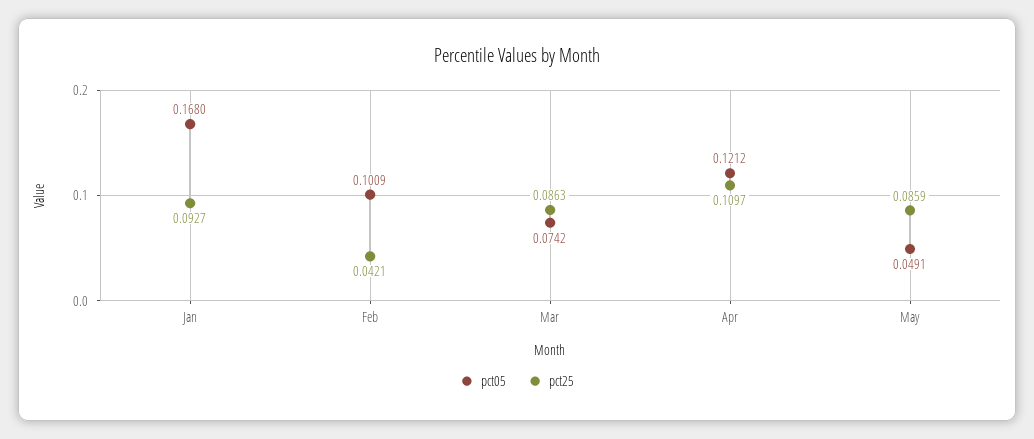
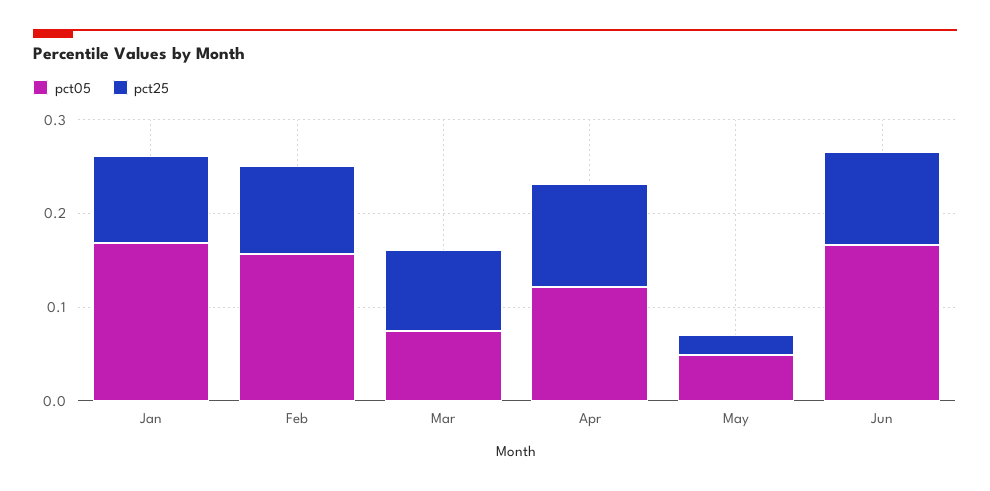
pct05, Feb: 0.1009 -> 0.16
pct25, Feb: 0.0421 -> 0.1
pct25, May: 0.0859 -> 0.02
pct05, Jun: none -> 0.16
pct25, Jun: none -> 0.1

